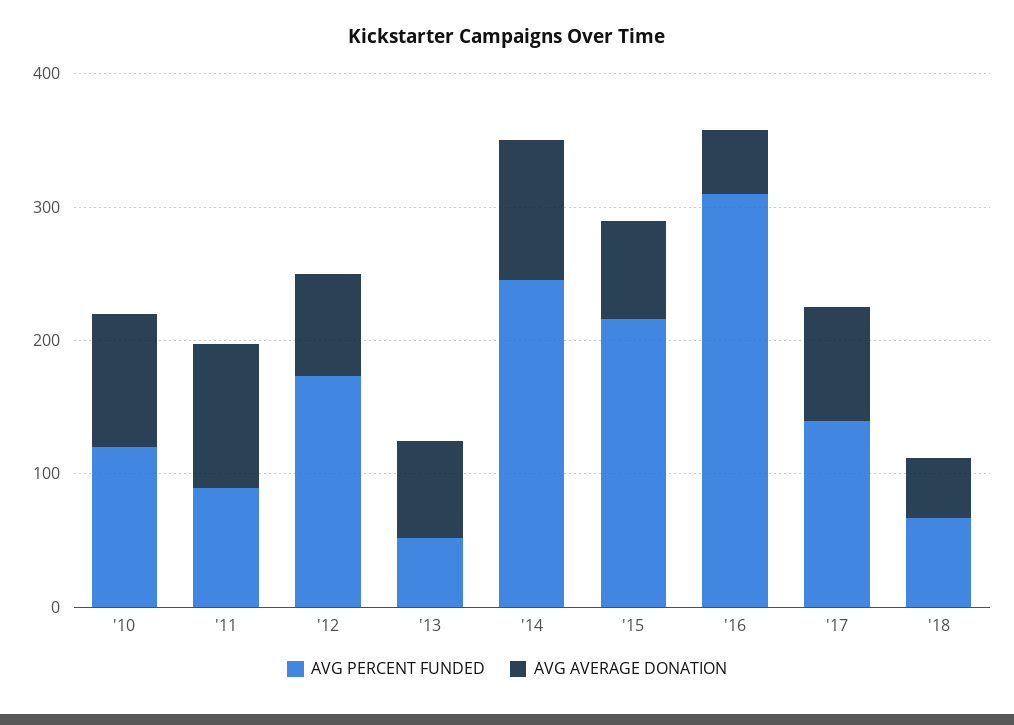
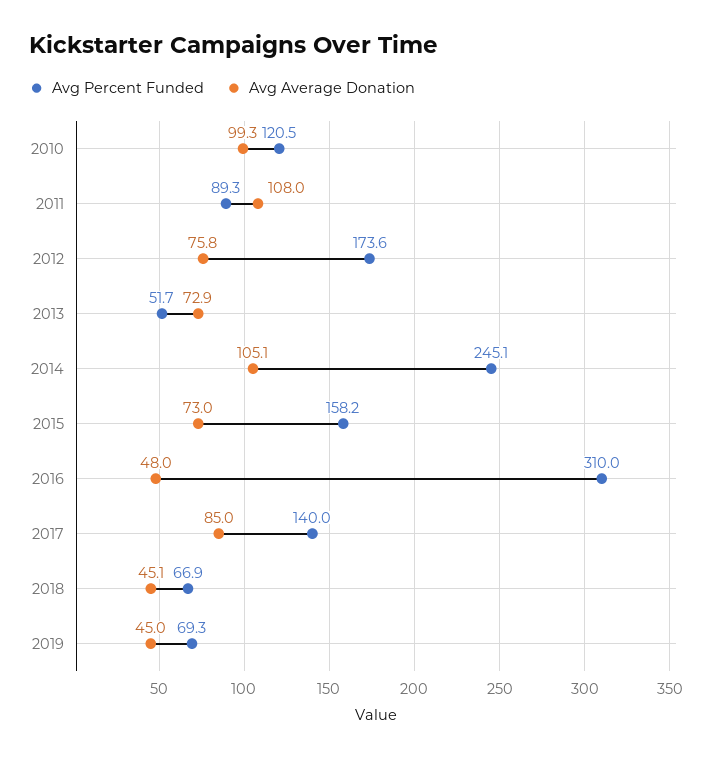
AVG PERCENT FUNDED, '15: 220 -> 158.2
AVG PERCENT FUNDED, 2019: none -> 69.3
AVG AVERAGE DONATION, 2019: none -> 45

